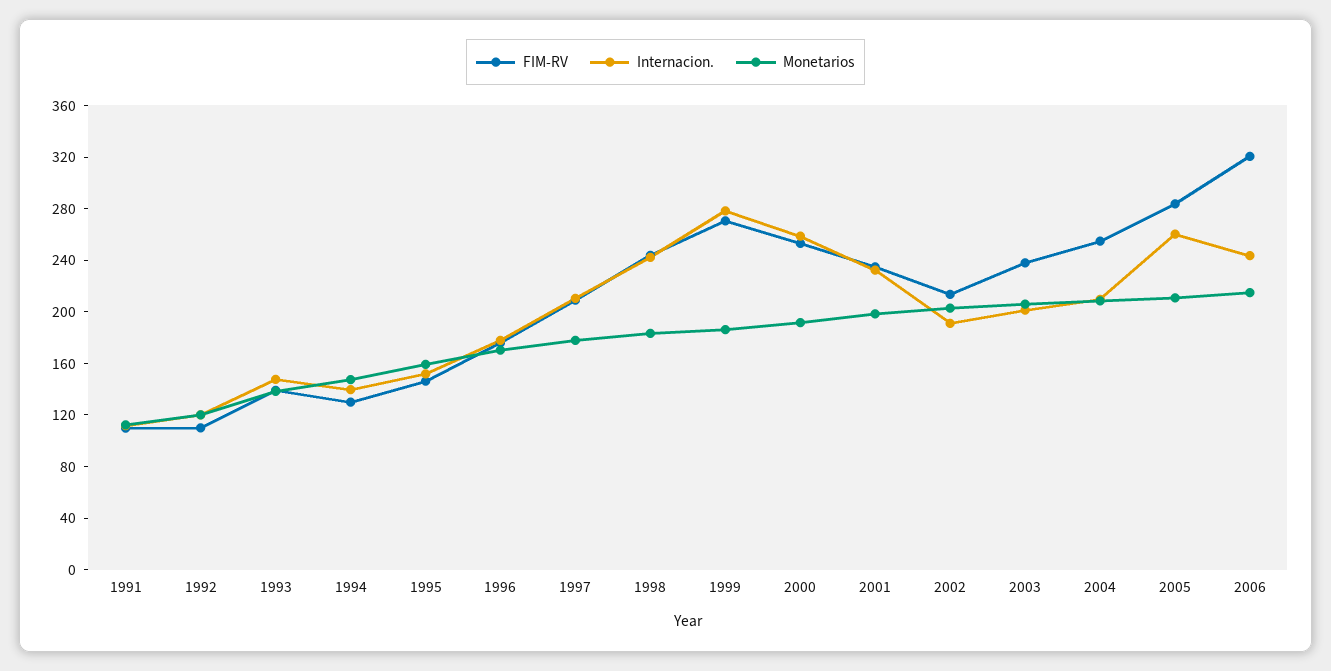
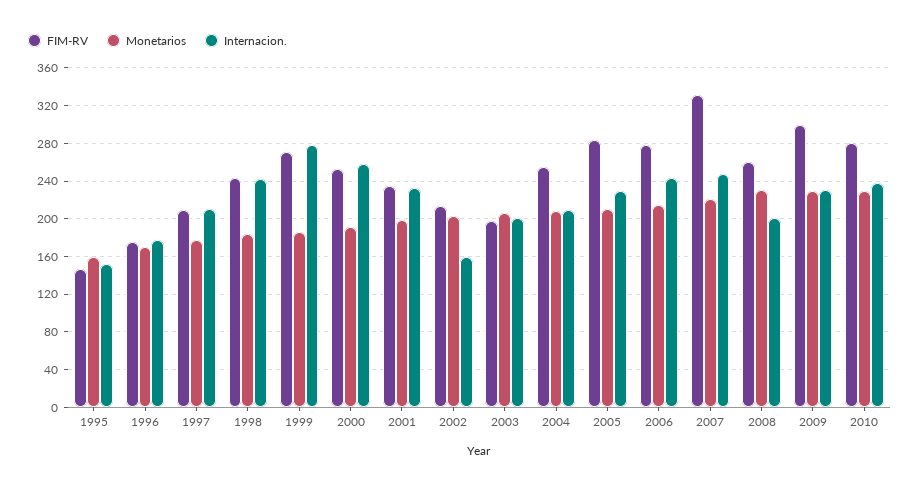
FIM-RV, 1991: 110 -> none
Internacion., 1991: 110 -> none
Monetarios, 1991: 110 -> none
FIM-RV, 1992: 110 -> none
Internacion., 1992: 120 -> none
Monetarios, 1992: 120 -> none
FIM-RV, 1993: 140 -> none
Internacion., 1993: 150 -> none
Monetarios, 1993: 140 -> none
FIM-RV, 1994: 130 -> none
Internacion., 1994: 140 -> none
Monetarios, 1994: 150 -> none
Internacion., 2002: 190 -> 160
FIM-RV, 2003: 240 -> 200
Internacion., 2005: 260 -> 230
FIM-RV, 2006: 320 -> 280
FIM-RV, 2007: none -> 330
Monetarios, 2007: none -> 220
Internacion., 2007: none -> 250
FIM-RV, 2008: none -> 260
Monetarios, 2008: none -> 230
Internacion., 2008: none -> 200
FIM-RV, 2009: none -> 300
Monetarios, 2009: none -> 230
Internacion., 2009: none -> 230
FIM-RV, 2010: none -> 280
Monetarios, 2010: none -> 230
Internacion., 2010: none -> 240

